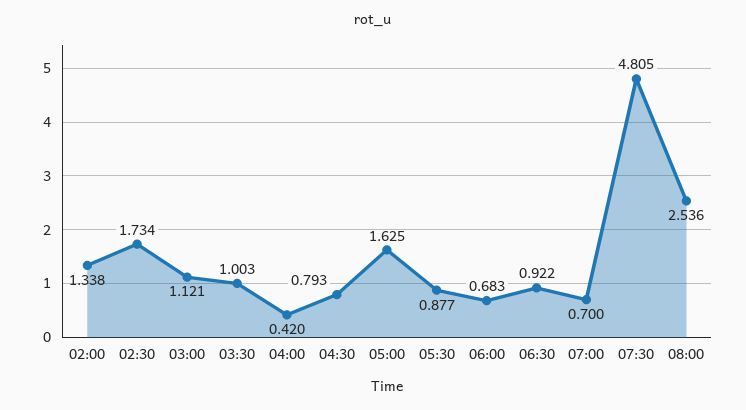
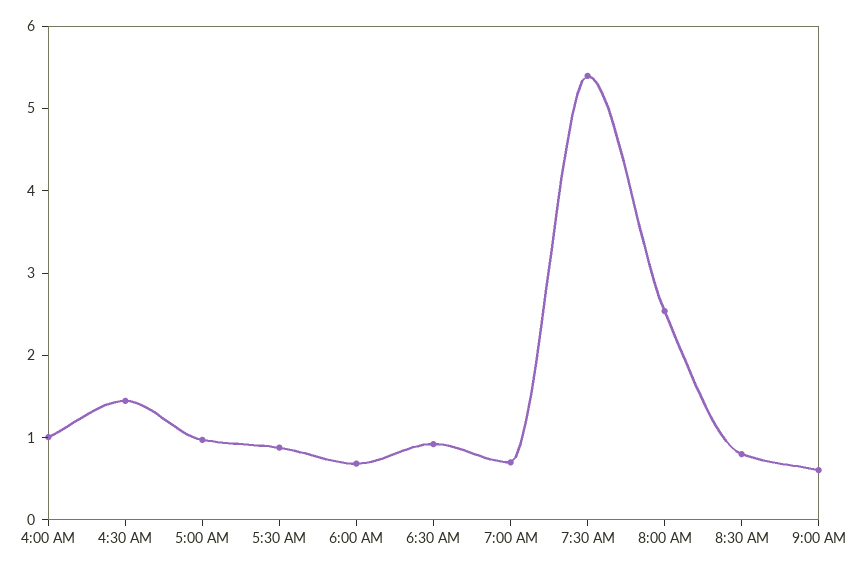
02:00: 1.338 -> none
02:30: 1.734 -> none
03:00: 1.121 -> none
03:30: 1.003 -> none
04:00: 0.42 -> 1
04:30: 0.793 -> 1.4
05:00: 1.625 -> 1
07:30: 4.805 -> 5.4
8:30 AM: none -> 0.8
9:00 AM: none -> 0.6

